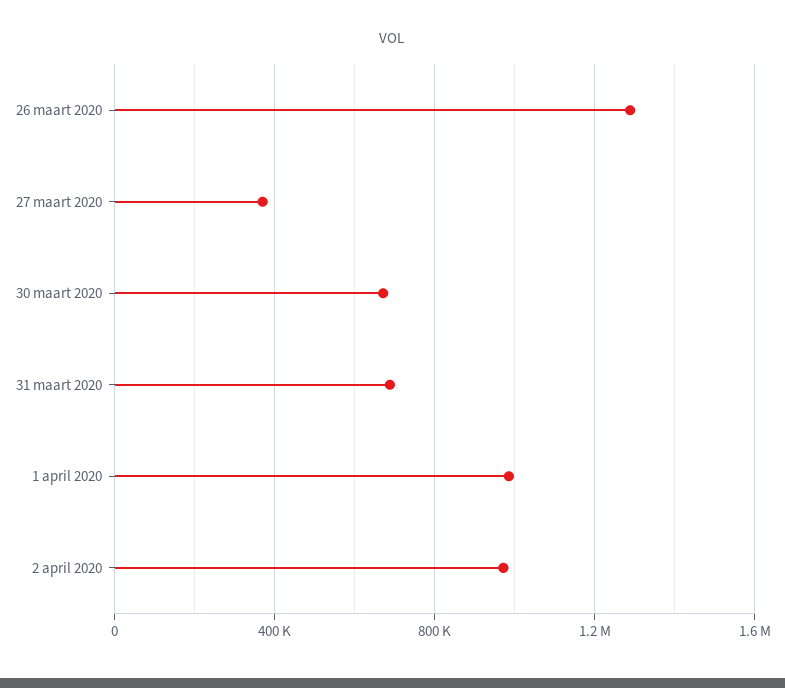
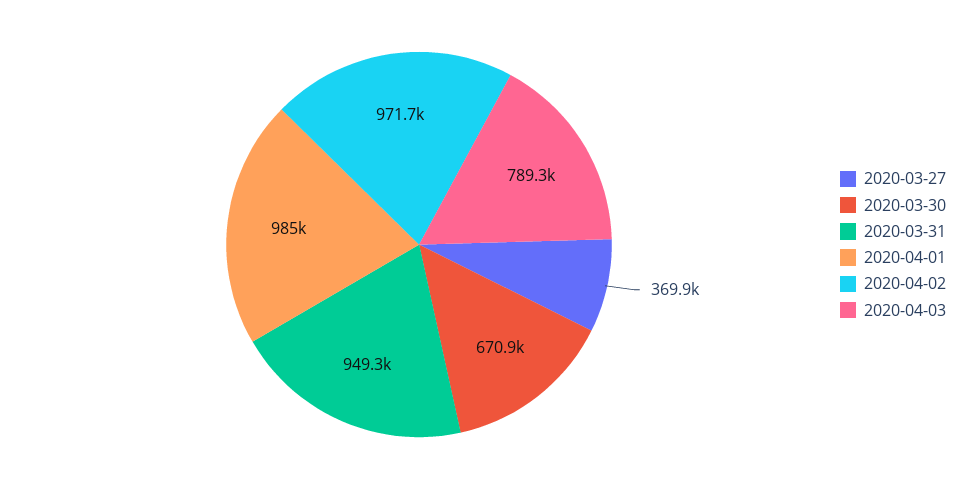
26 maart 2020: 1300000 -> none
31 maart 2020: 700000 -> 949300
2020-04-03: none -> 789300

